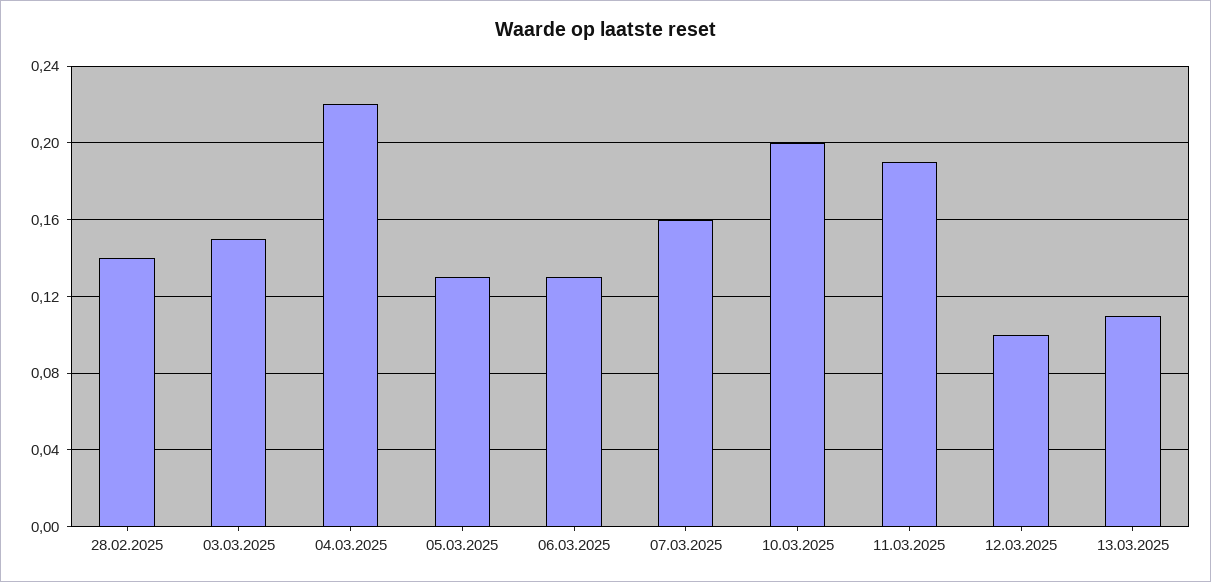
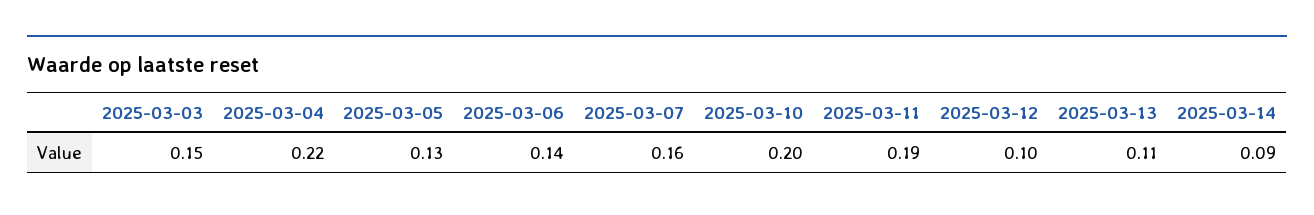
28.02.2025: 0.14 -> none
06.03.2025: 0.13 -> 0.14
2025-03-14: none -> 0.09

